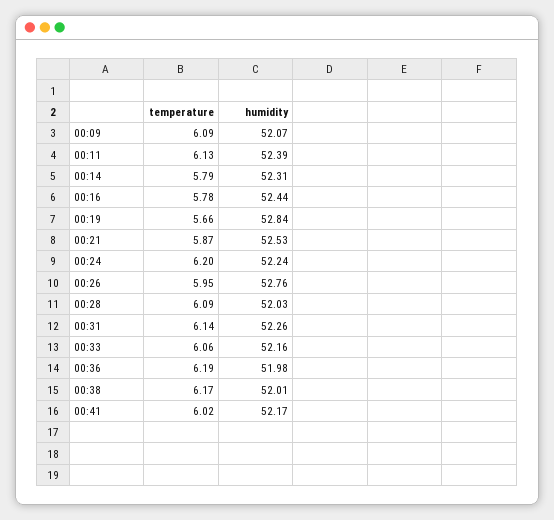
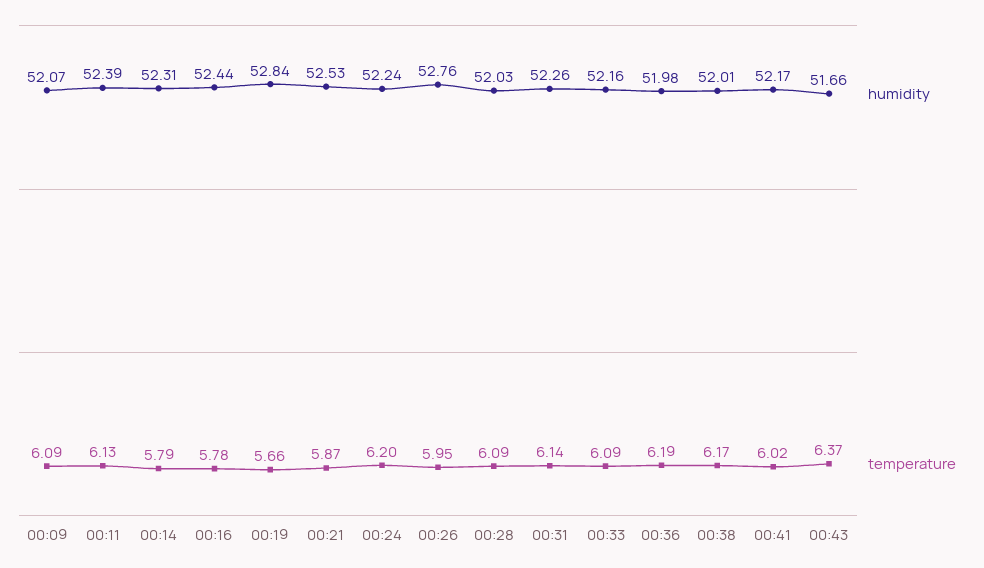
temperature, 00:33: 6.06 -> 6.09
humidity, 00:43: none -> 51.66
temperature, 00:43: none -> 6.37

